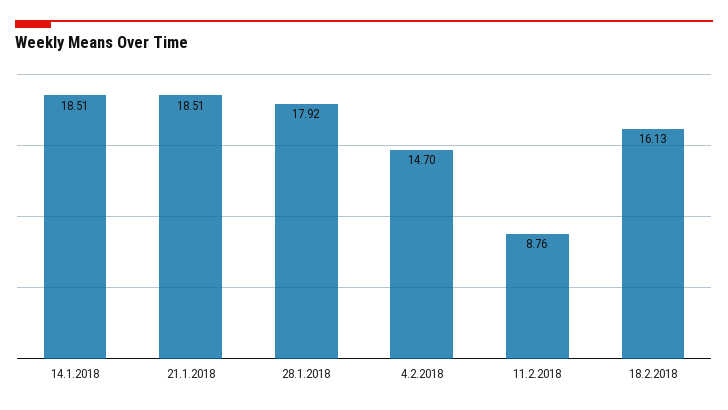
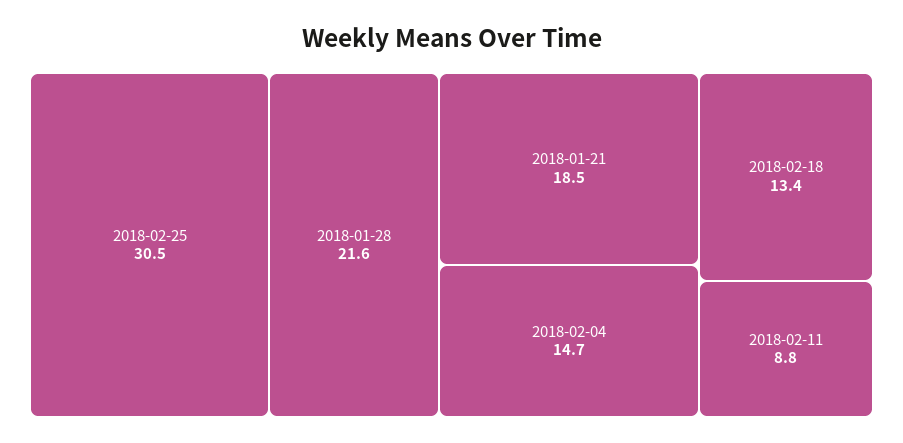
14.1.2018: 18.51 -> none
28.1.2018: 17.92 -> 21.6
18.2.2018: 16.13 -> 13.4
2018-02-25: none -> 30.5

